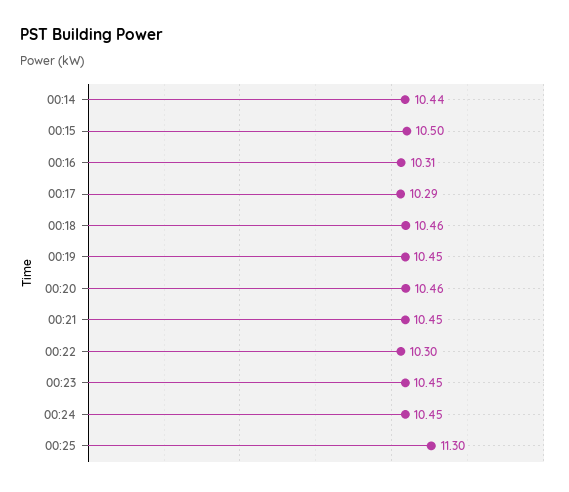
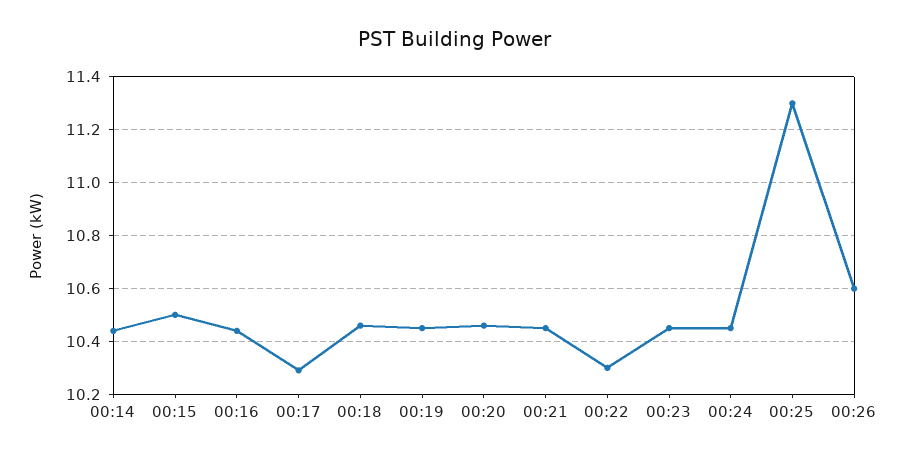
00:16: 10.31 -> 10.45
00:26: none -> 10.6

